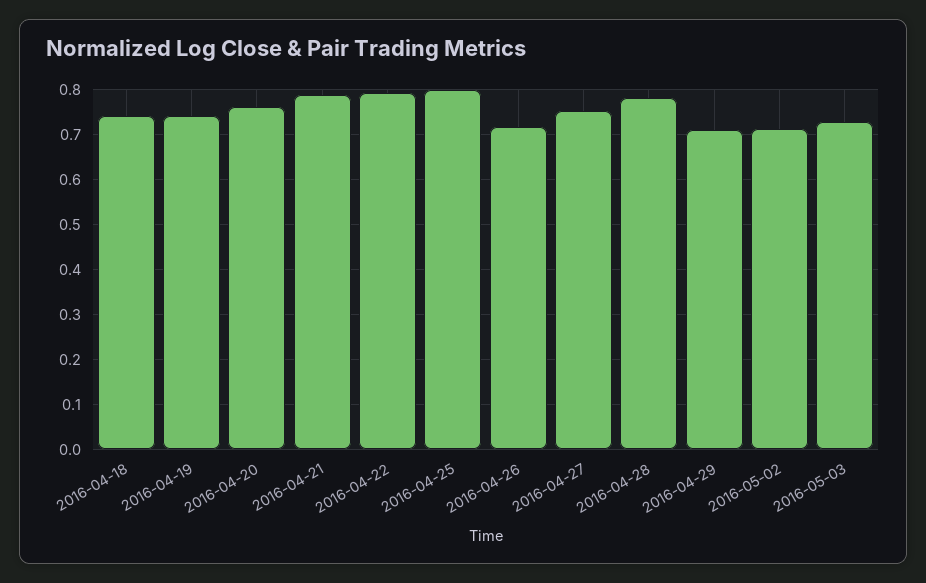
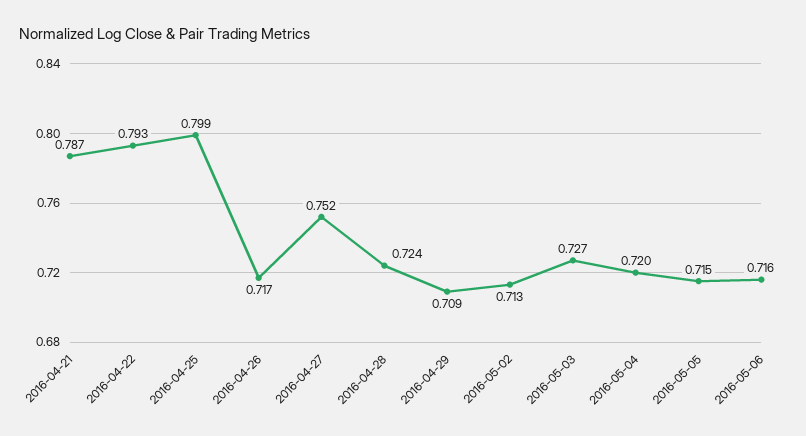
2016-04-18: 0.74 -> none
2016-04-19: 0.74 -> none
2016-04-20: 0.76 -> none
2016-04-28: 0.78 -> 0.724
2016-05-04: none -> 0.72
2016-05-05: none -> 0.715
2016-05-06: none -> 0.716

